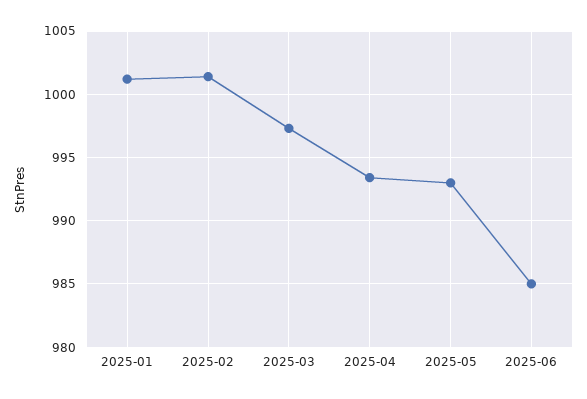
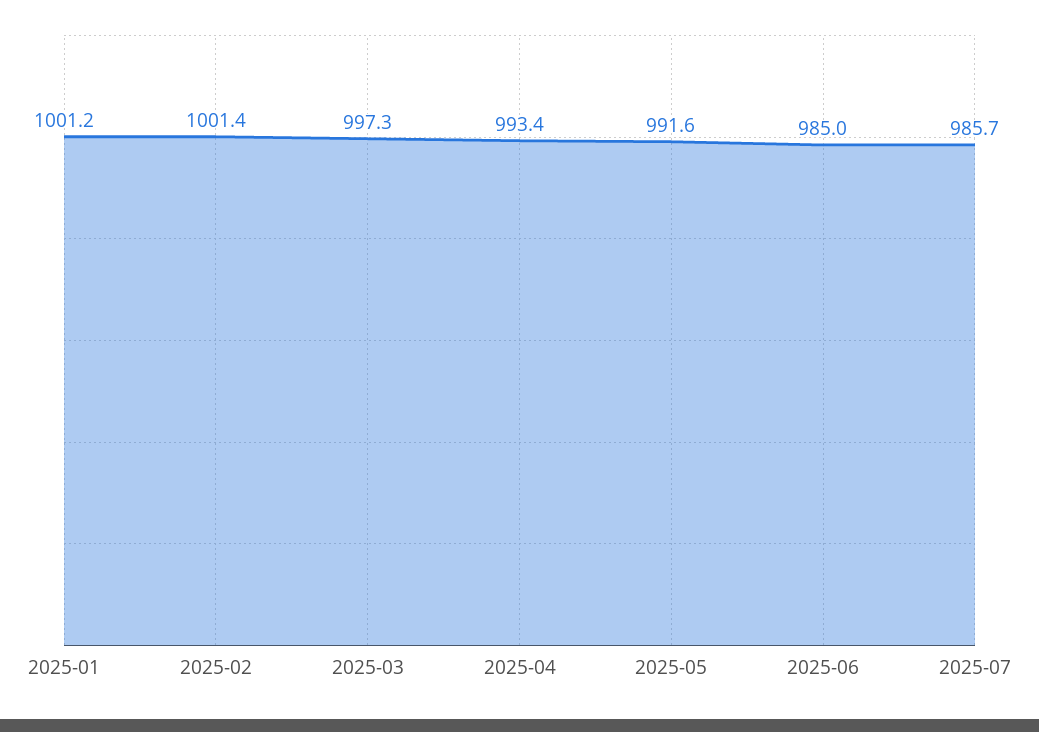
2025-05: 993 -> 991.6
2025-07: none -> 985.7

